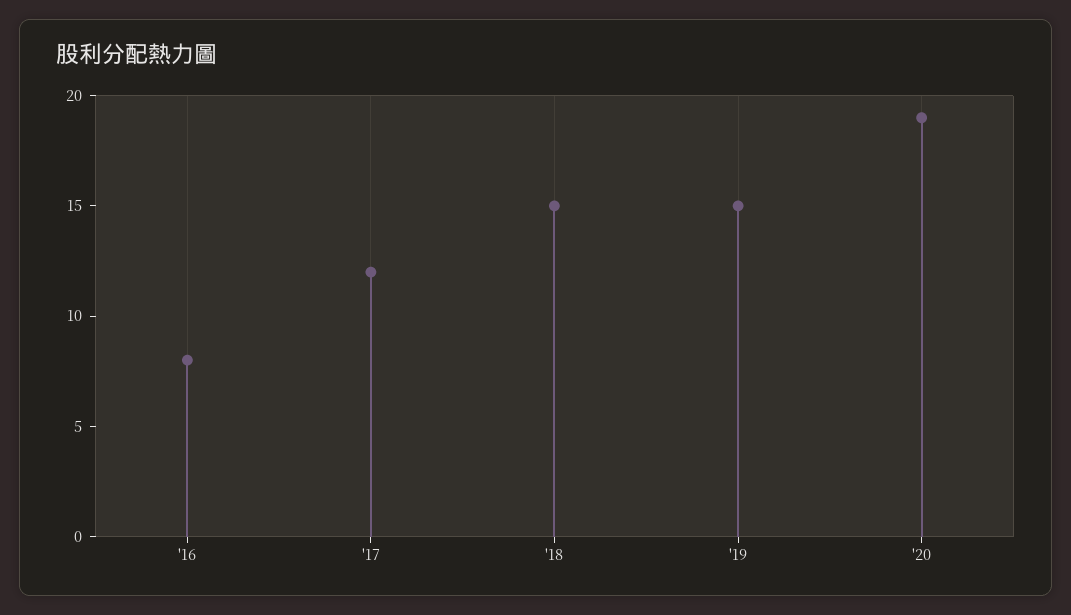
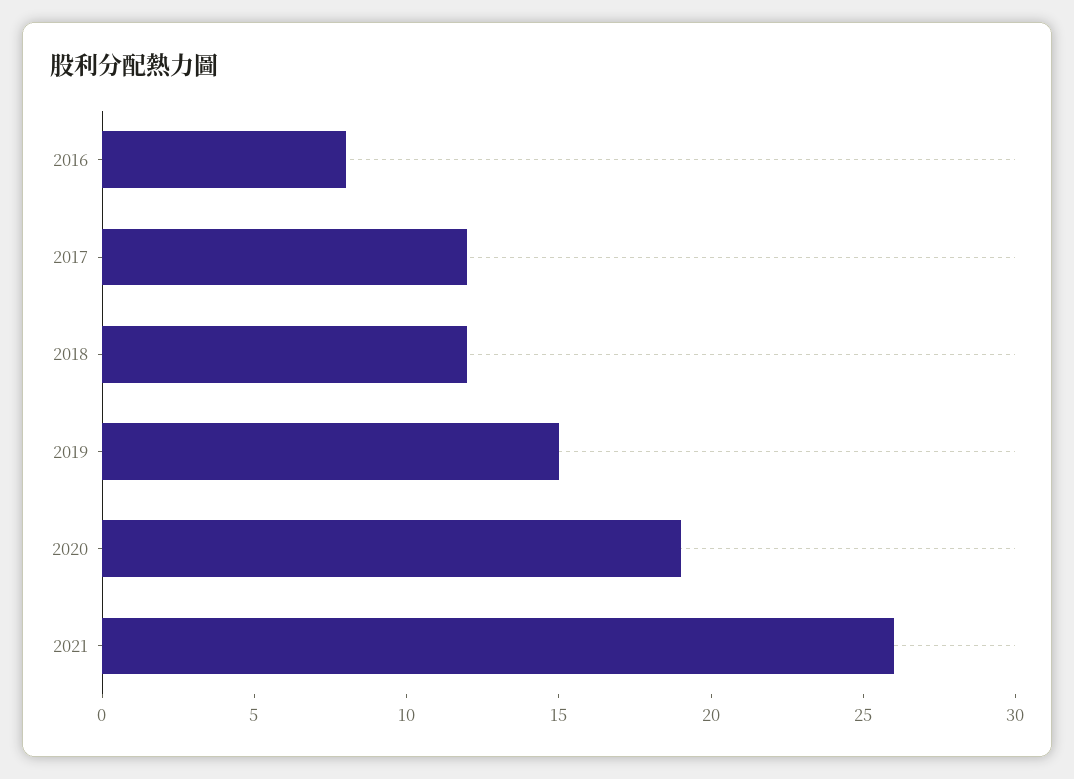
'18: 15 -> 12
2021: none -> 26

